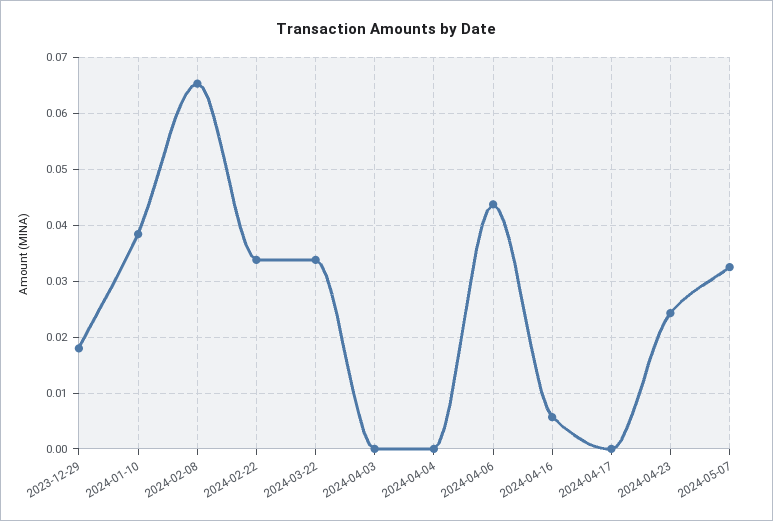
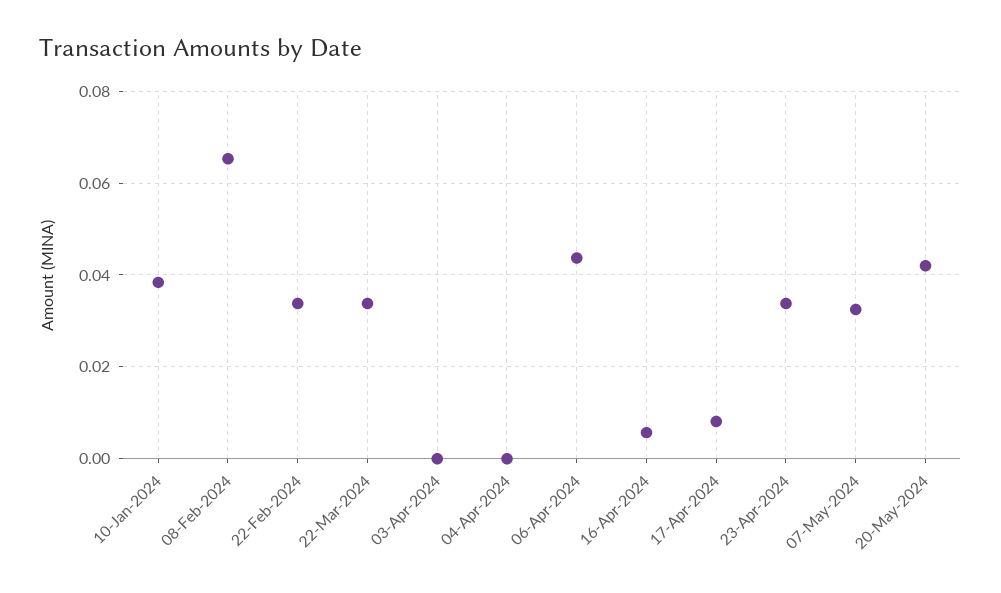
2023-12-29: 0.018 -> none
2024-04-17: 0 -> 0.008
2024-04-23: 0.024 -> 0.034
20-May-2024: none -> 0.042

